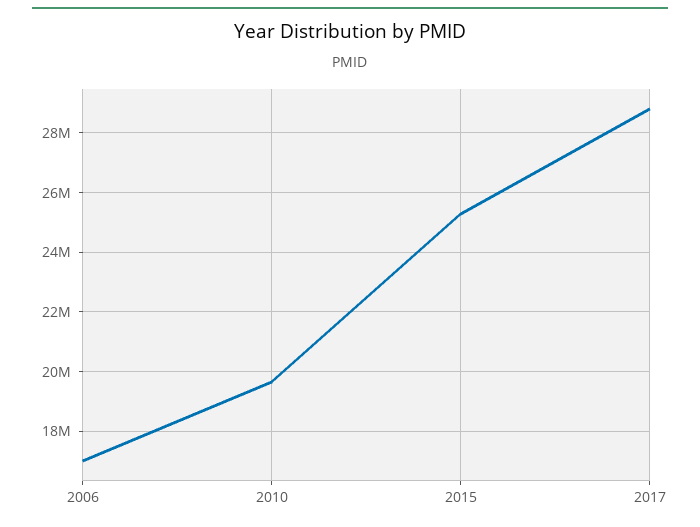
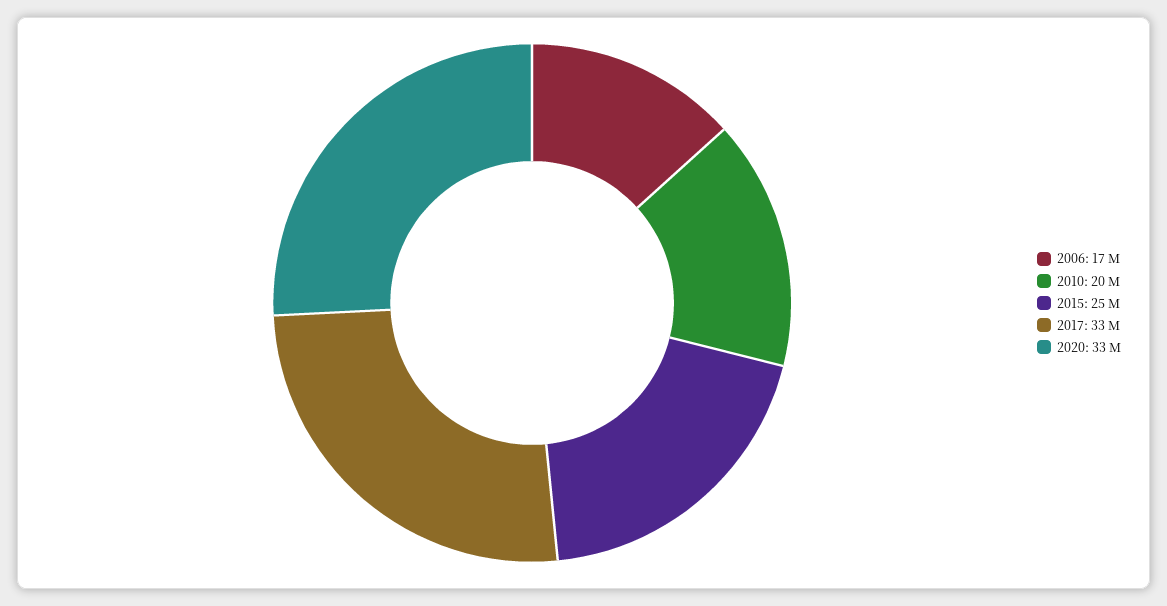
2017: 28750000 -> 33000000
2020: none -> 33000000

